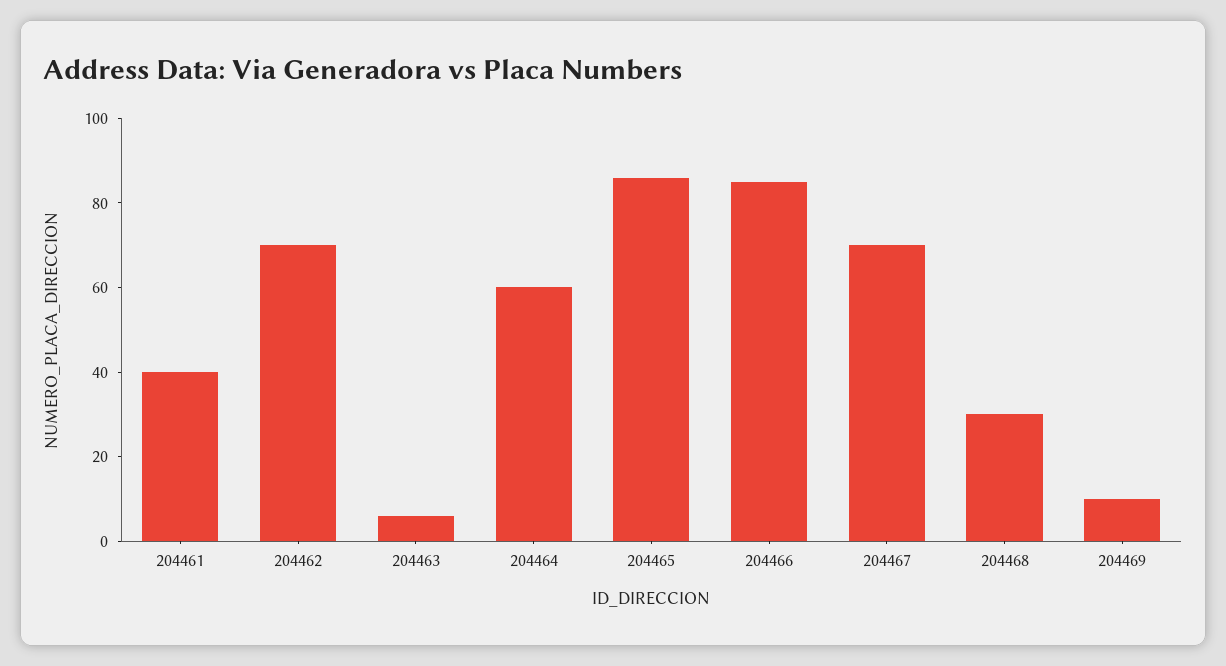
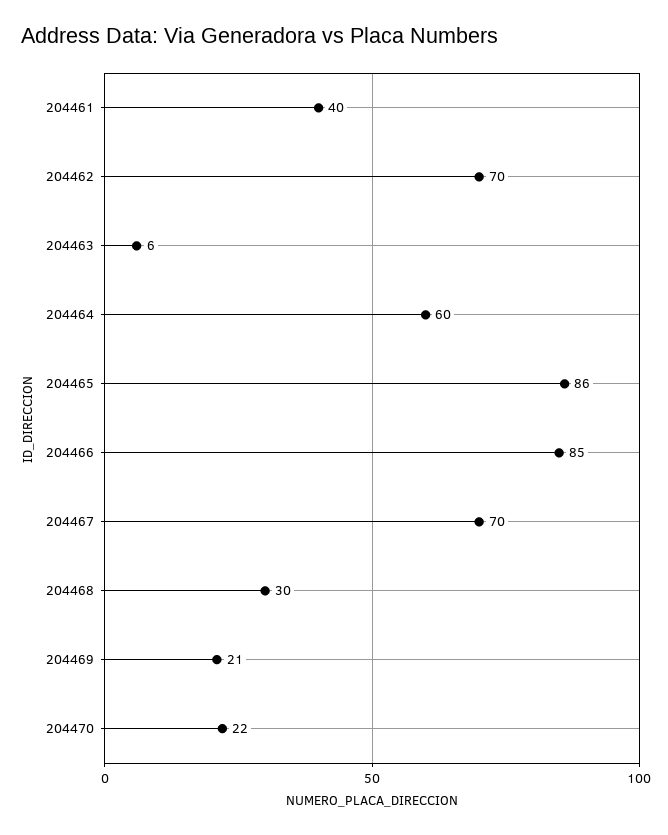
204469: 10 -> 21
204470: none -> 22

